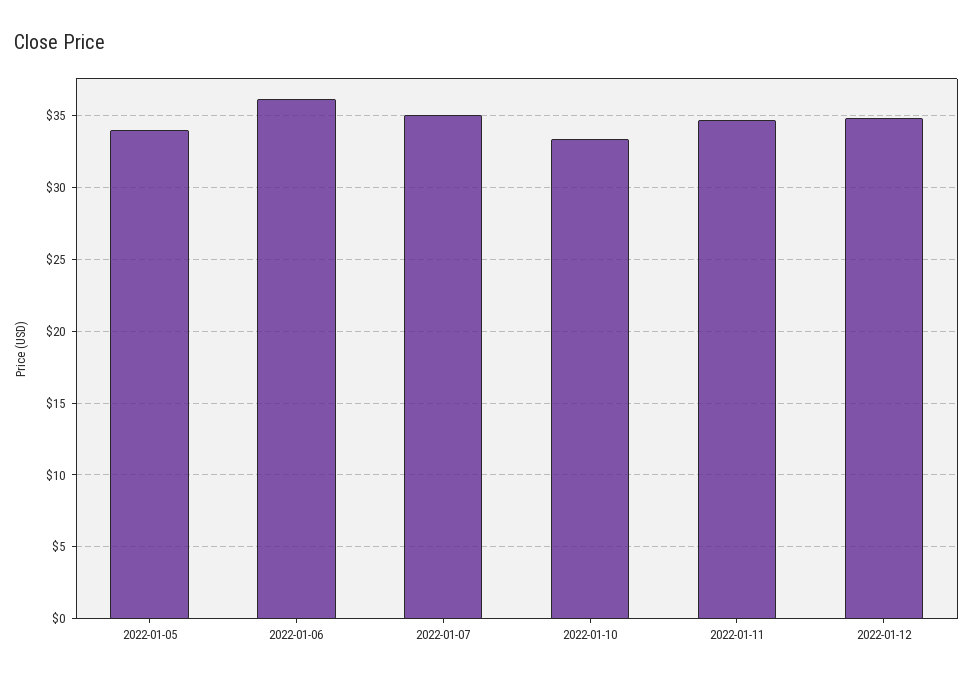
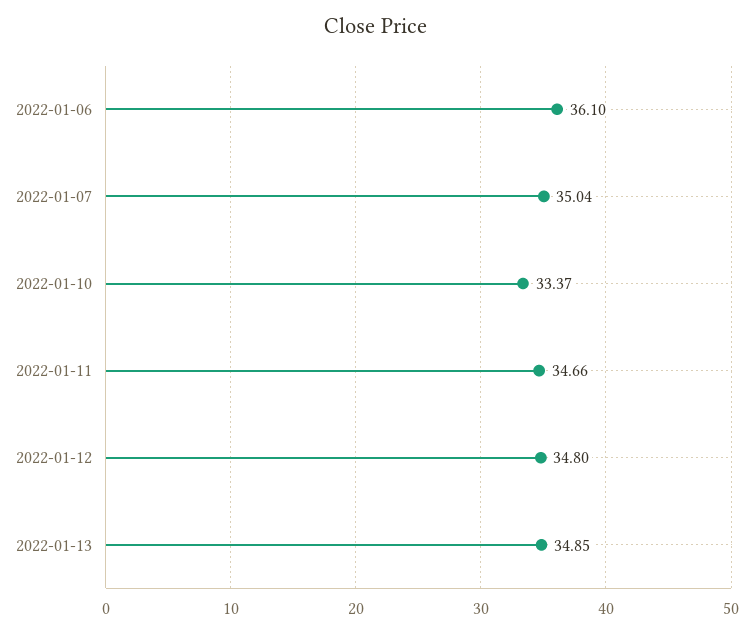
2022-01-05: 34 -> none
2022-01-13: none -> 34.85

